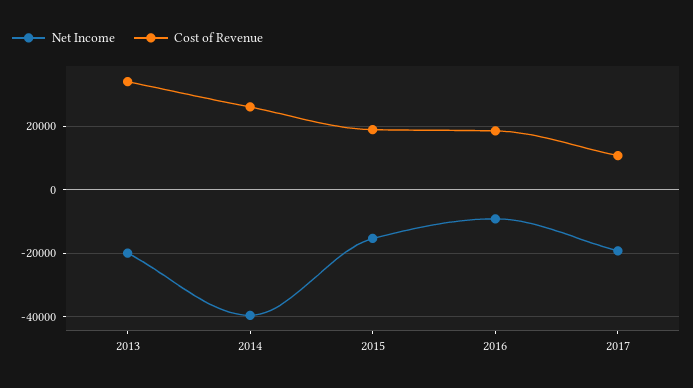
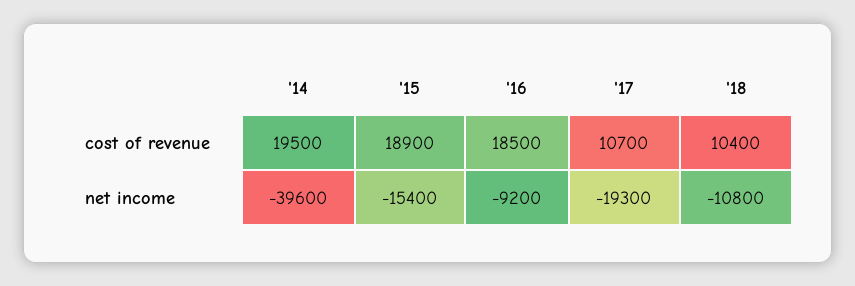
Net Income, 2013: -20000 -> none
Cost of Revenue, 2013: 34000 -> none
Cost of Revenue, 2014: 26000 -> 19500
Cost of Revenue, '18: none -> 10400
Net Income, '18: none -> -10800

